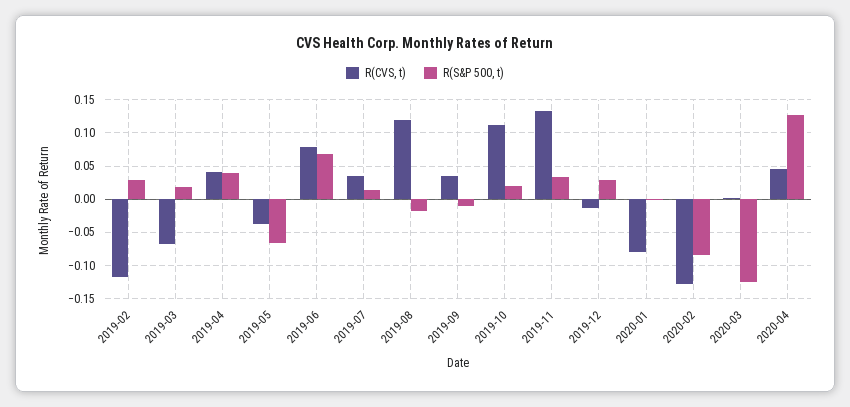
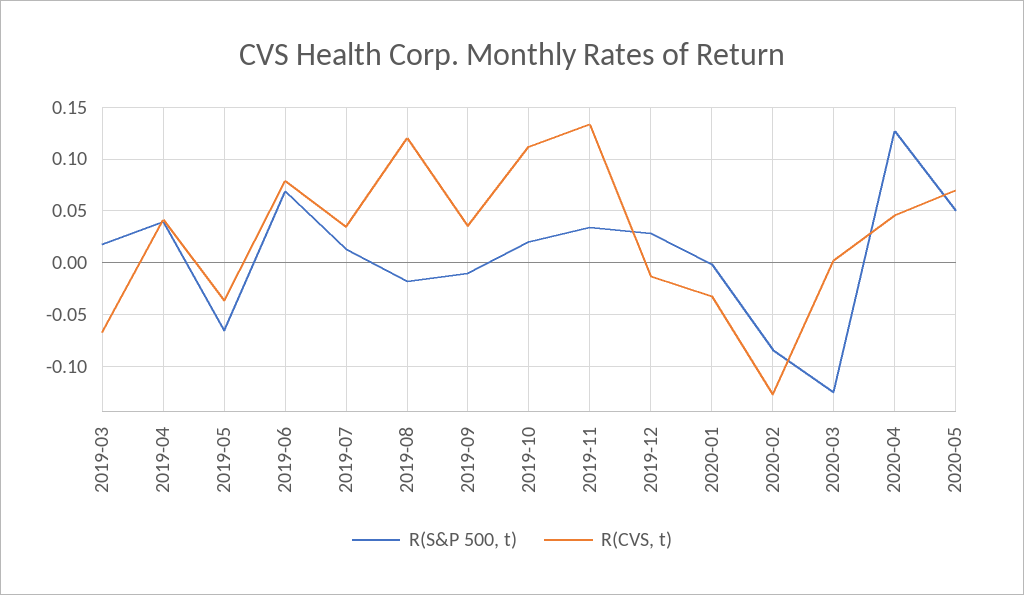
R(CVS, t), 2019-02: -0.12 -> none
R(S&P 500, t), 2019-02: 0.03 -> none
R(CVS, t), 2020-01: -0.08 -> -0.03
R(S&P 500, t), 2020-05: none -> 0.05
R(CVS, t), 2020-05: none -> 0.07

